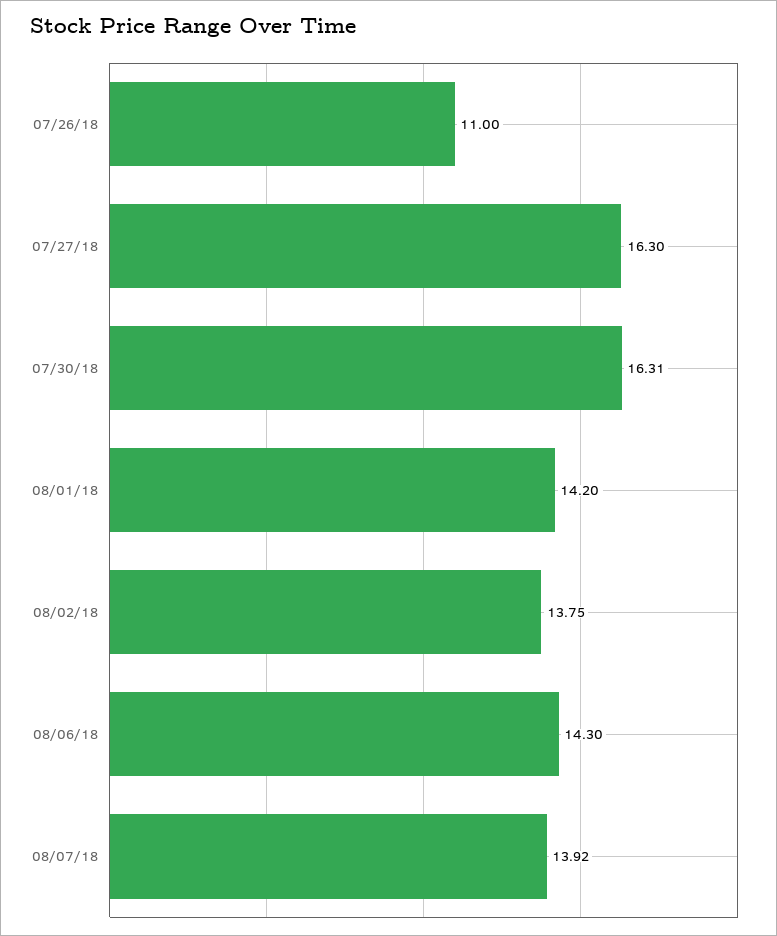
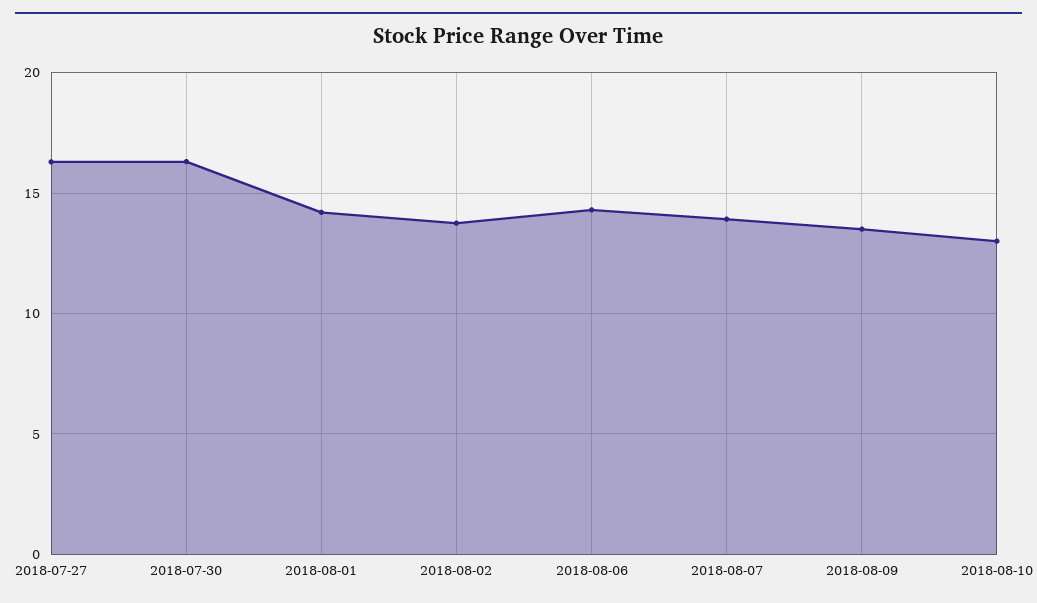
07/26/18: 11 -> none
2018-08-09: none -> 13.5
2018-08-10: none -> 13

